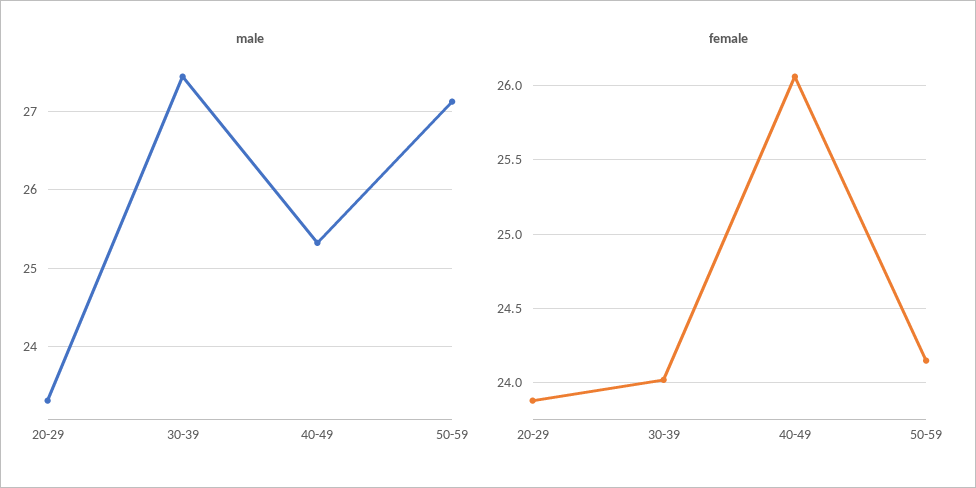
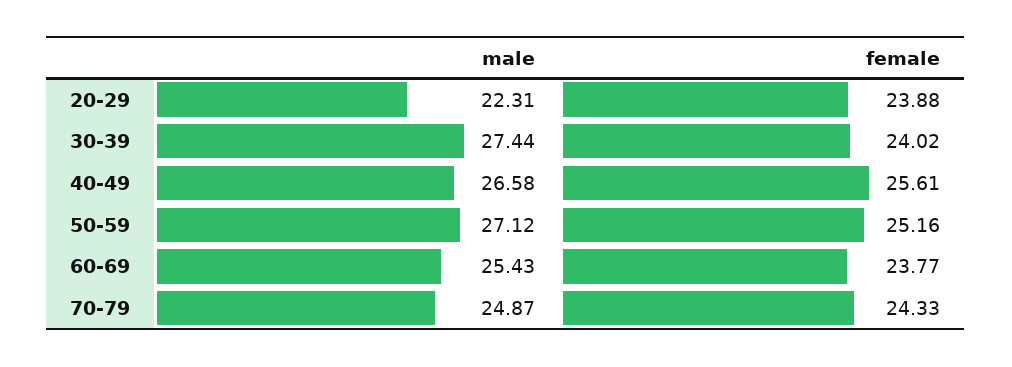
male, 20-29: 23.3 -> 22.31
male, 40-49: 25.3 -> 26.58
female, 40-49: 26.05 -> 25.61
female, 50-59: 24.15 -> 25.16
male, 60-69: none -> 25.43
female, 60-69: none -> 23.77
male, 70-79: none -> 24.87
female, 70-79: none -> 24.33

